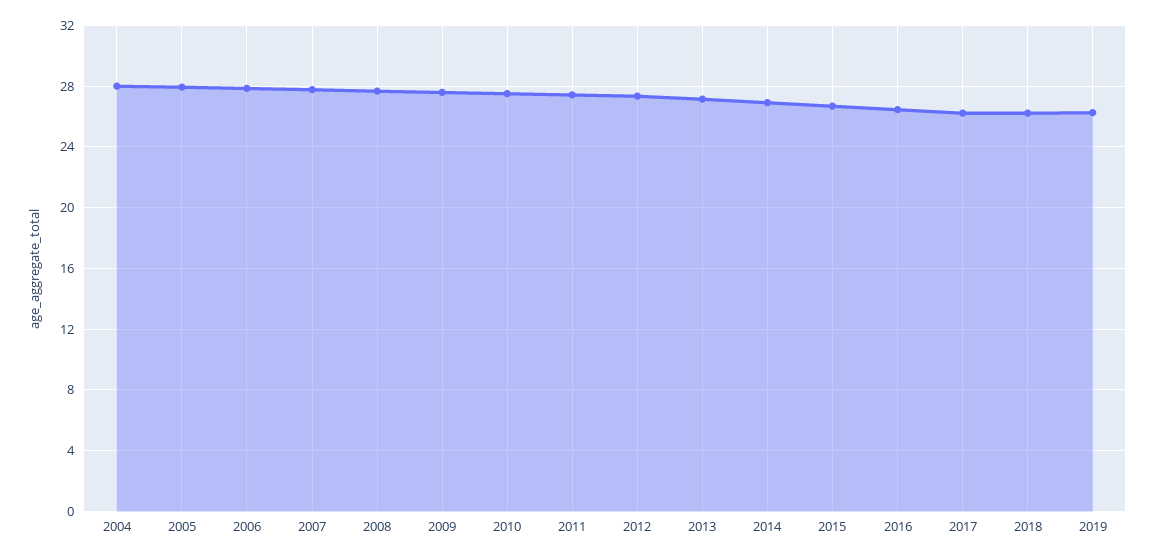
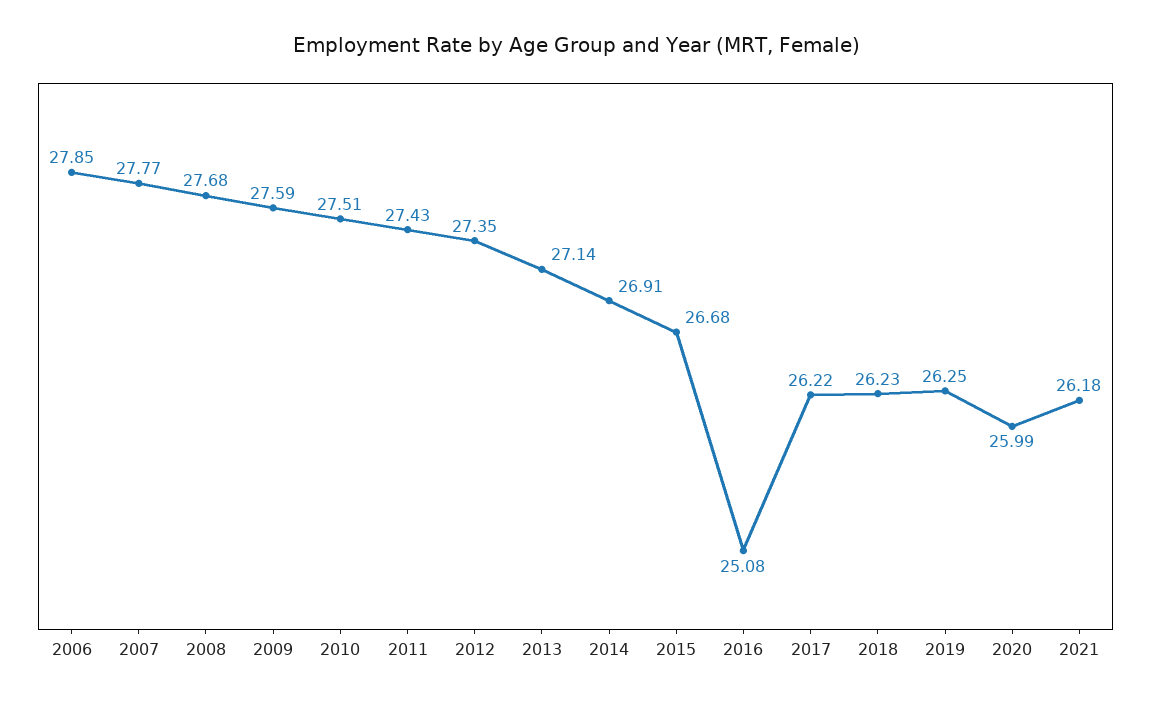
2004: 28 -> none
2005: 28 -> none
2016: 26.5 -> 25.08
2020: none -> 25.99
2021: none -> 26.18

